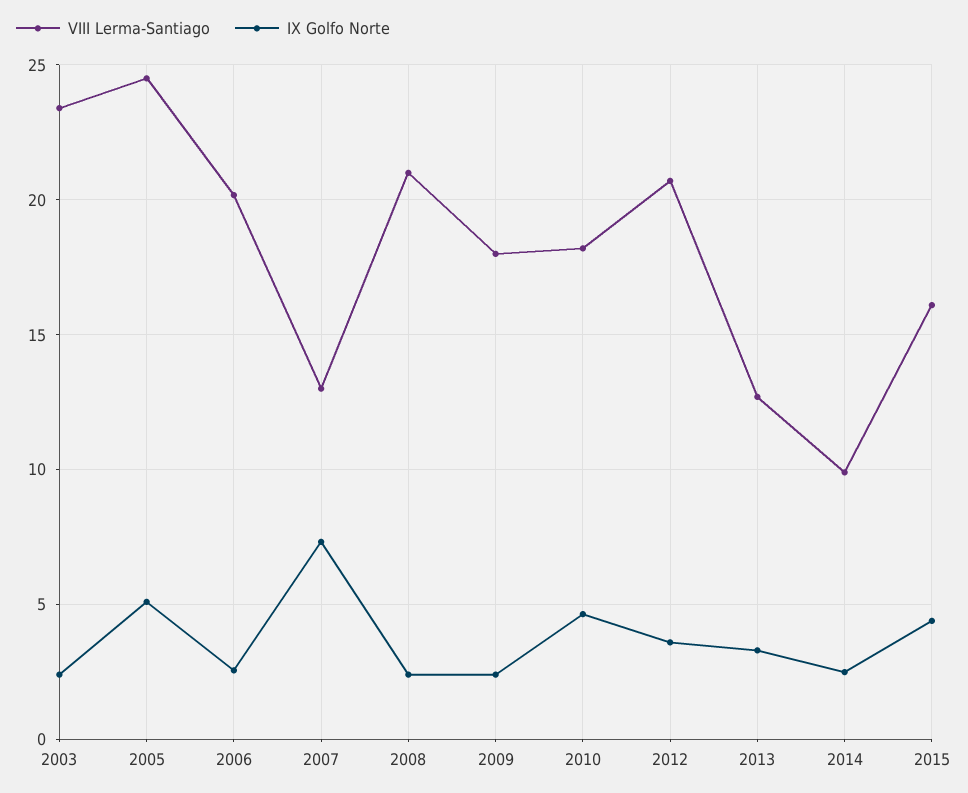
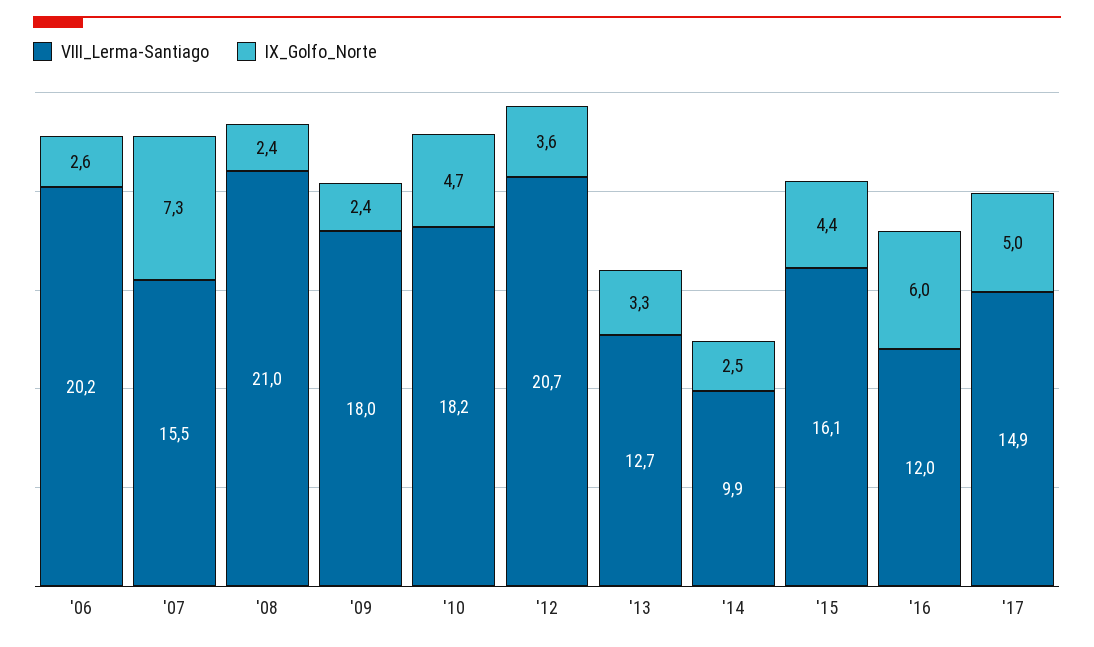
VIII Lerma-Santiago, 2003: 23.5 -> none
IX Golfo Norte, 2003: 2.5 -> none
VIII Lerma-Santiago, 2005: 24.5 -> none
IX Golfo Norte, 2005: 5 -> none
VIII Lerma-Santiago, 2007: 13 -> 15.5
VIII Lerma-Santiago, '16: none -> 12
IX Golfo Norte, '16: none -> 6
VIII Lerma-Santiago, '17: none -> 14.9
IX Golfo Norte, '17: none -> 5

